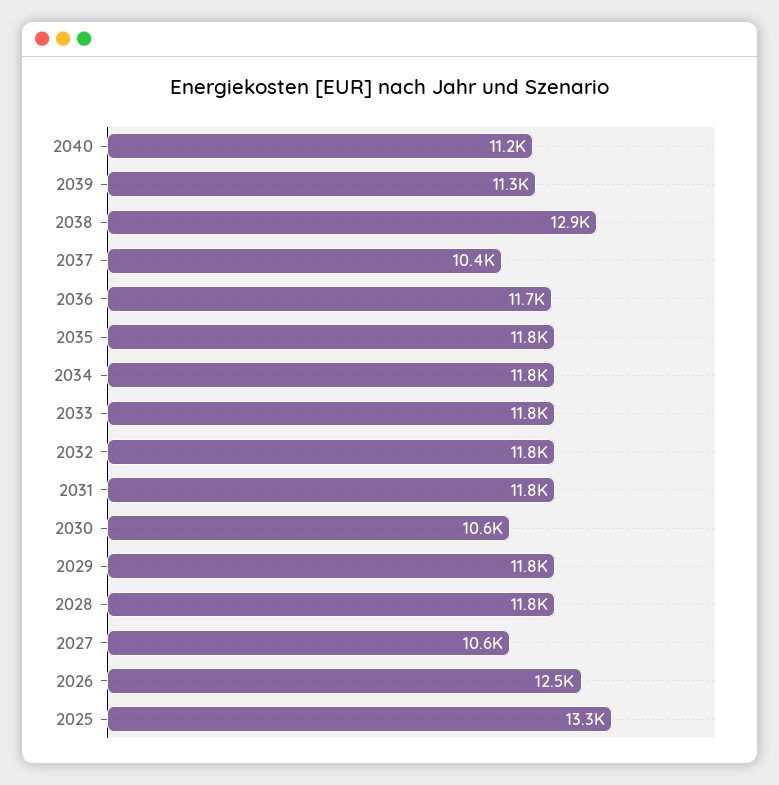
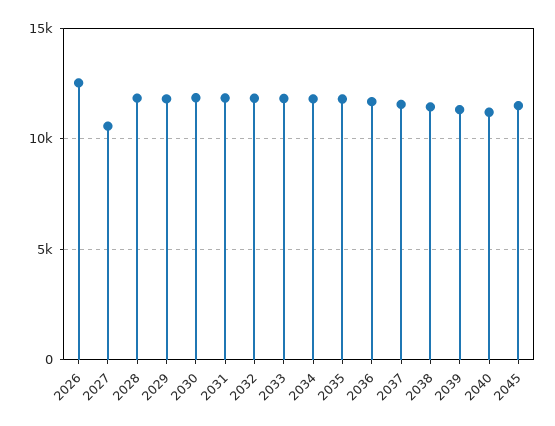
2038: 12900 -> 11500
2037: 10400 -> 11500
2030: 10600 -> 12000
2025: 13300 -> none
2045: none -> 11500

